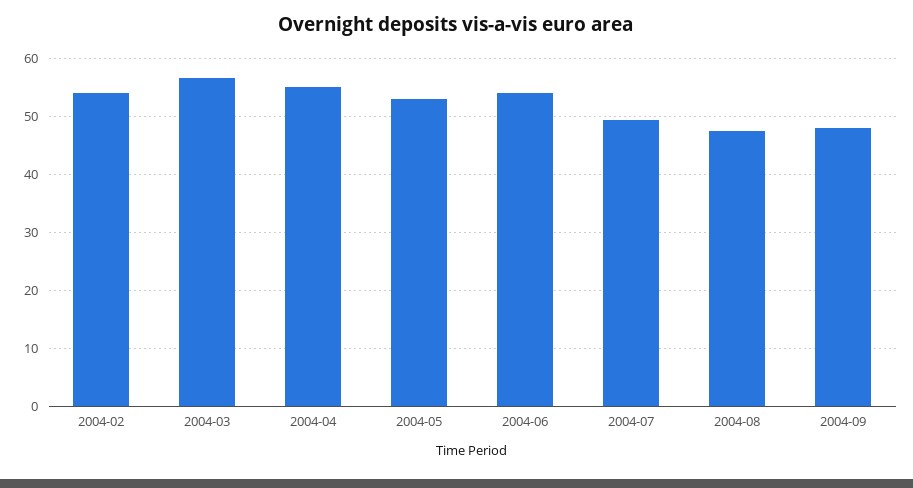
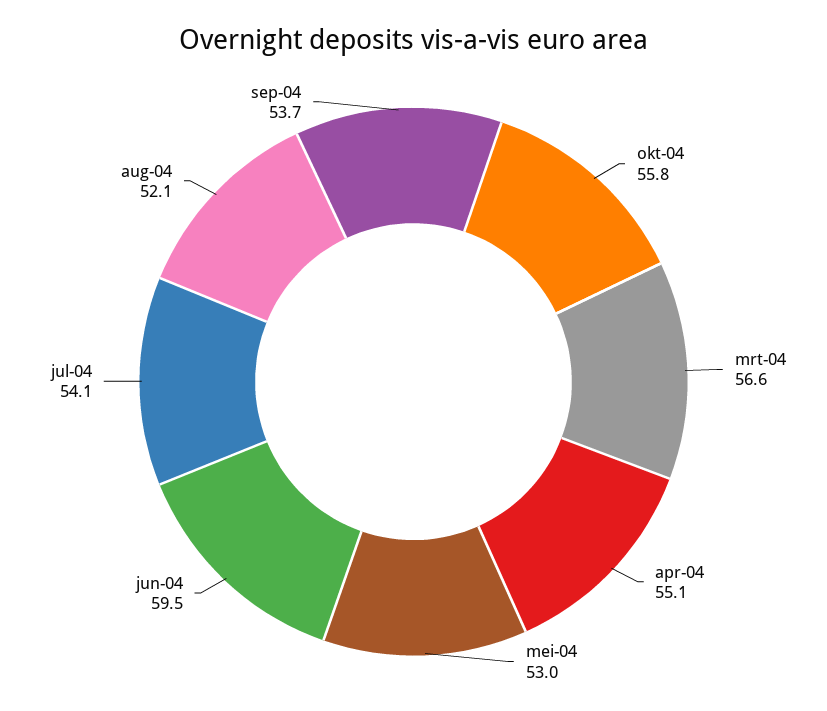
2004-02: 54 -> none
2004-06: 54 -> 59.5
2004-07: 50 -> 54.1
2004-08: 48 -> 52.1
2004-09: 48 -> 53.7
okt-04: none -> 55.8

